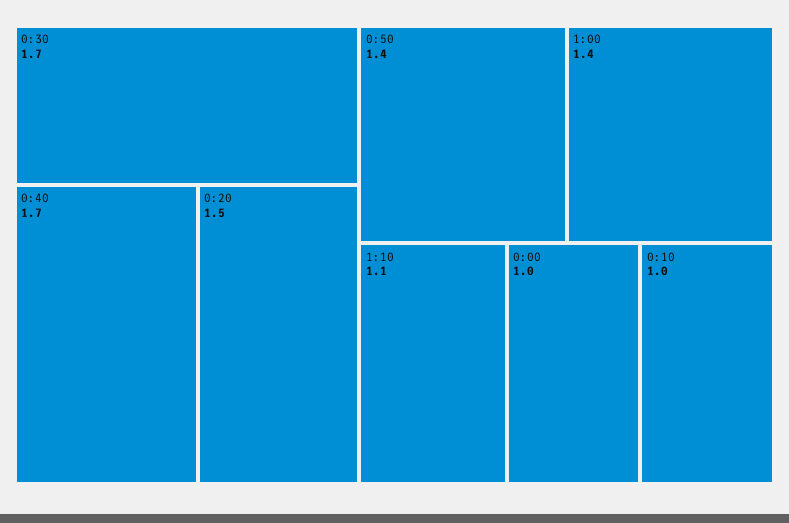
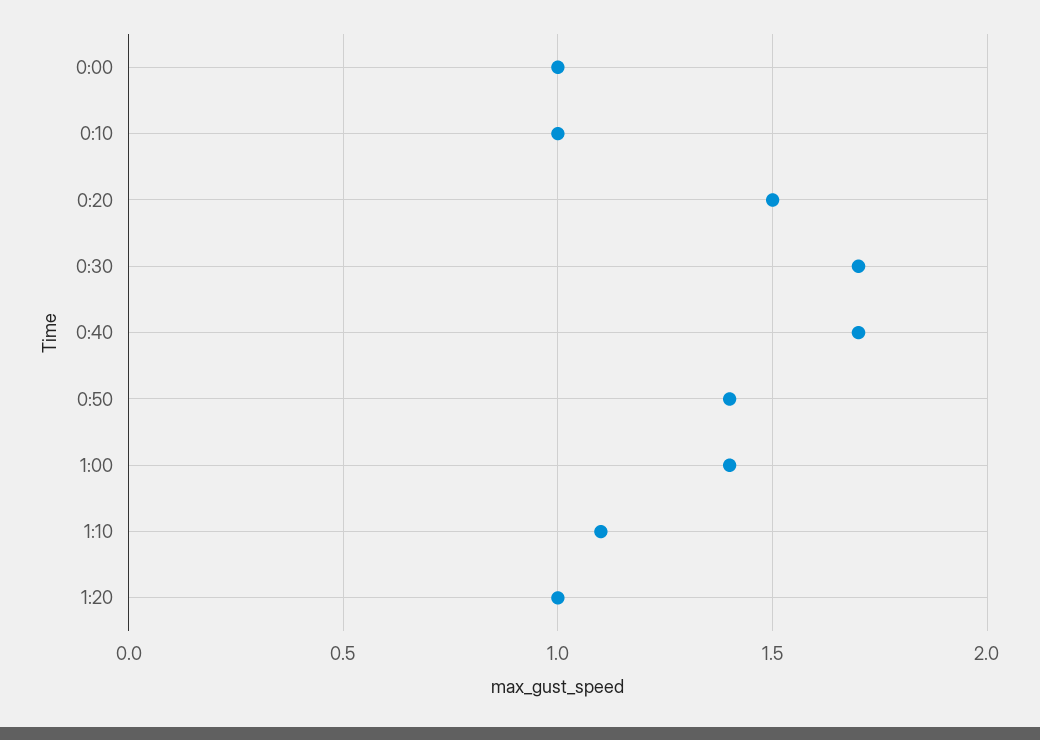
1:20: none -> 1

